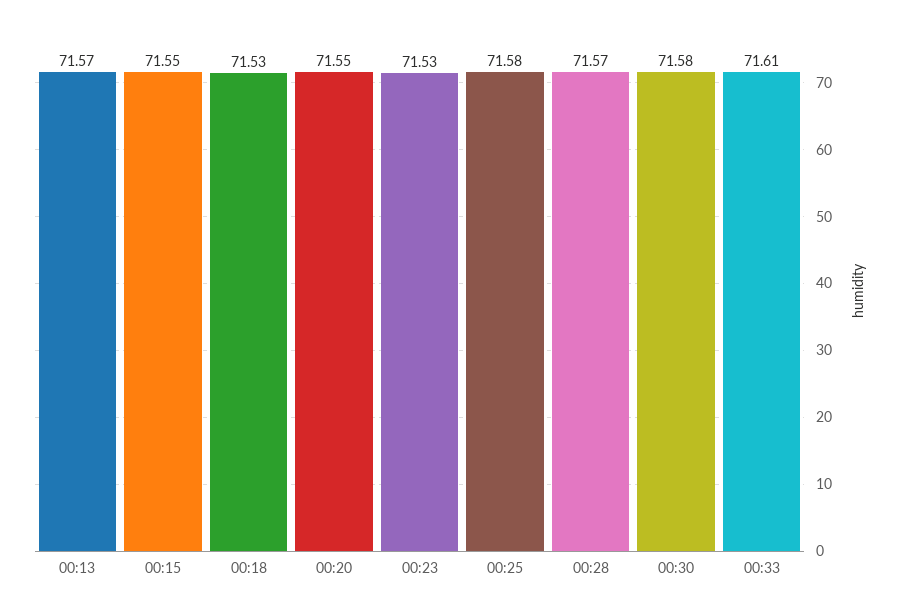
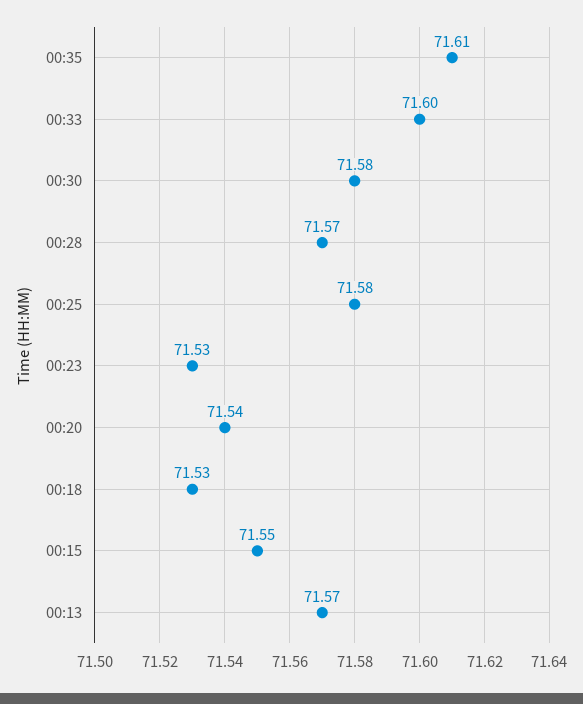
00:20: 71.55 -> 71.54
00:33: 71.61 -> 71.6
00:35: none -> 71.61

